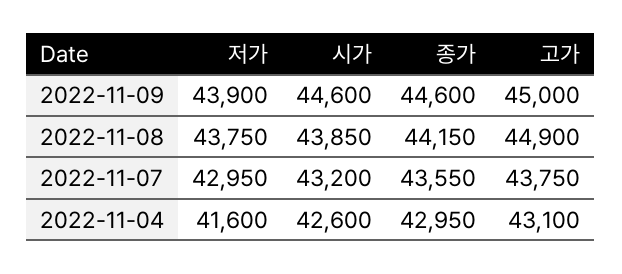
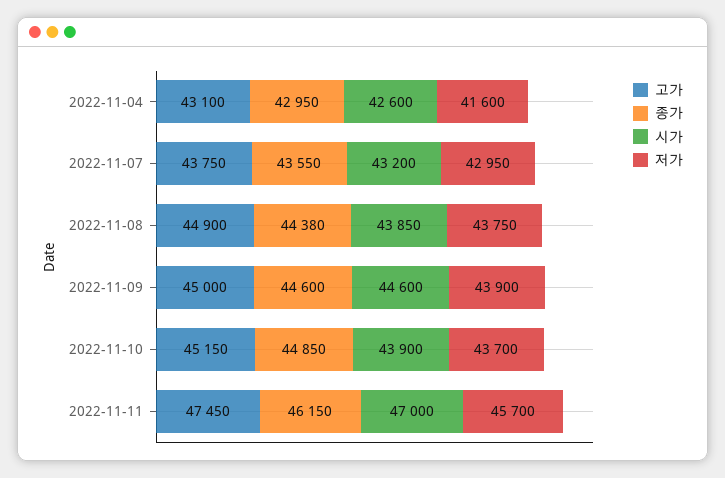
종가, 2022-11-08: 44150 -> 44380
고가, 2022-11-10: none -> 45150
종가, 2022-11-10: none -> 44850
시가, 2022-11-10: none -> 43900
저가, 2022-11-10: none -> 43700
고가, 2022-11-11: none -> 47450
종가, 2022-11-11: none -> 46150
시가, 2022-11-11: none -> 47000
저가, 2022-11-11: none -> 45700

